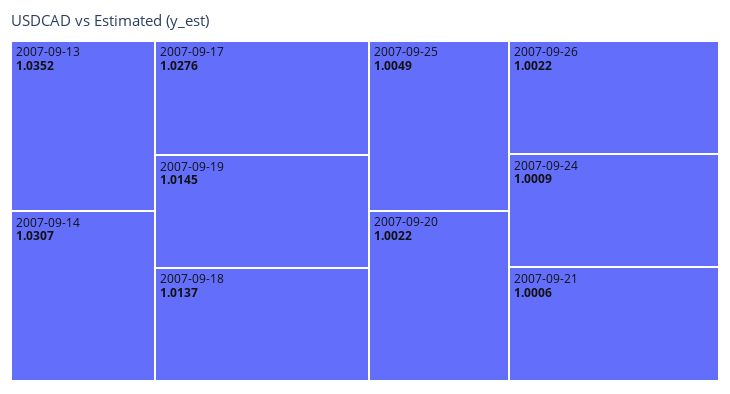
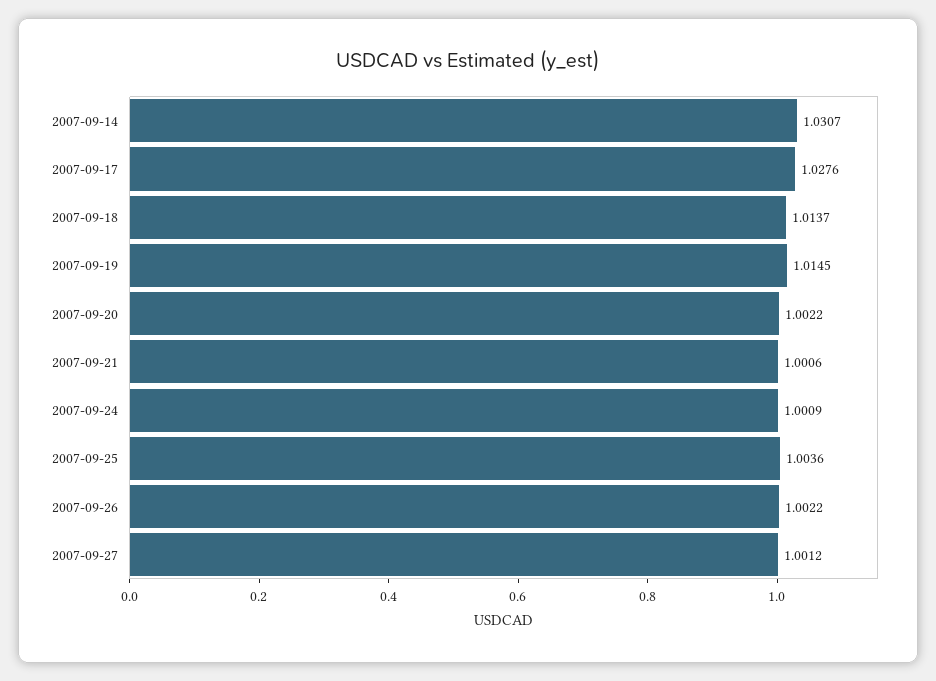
2007-09-13: 1.0352 -> none
2007-09-25: 1.0049 -> 1.0036
2007-09-27: none -> 1.0012

